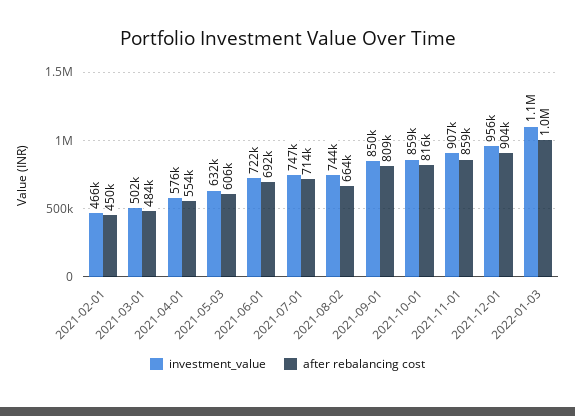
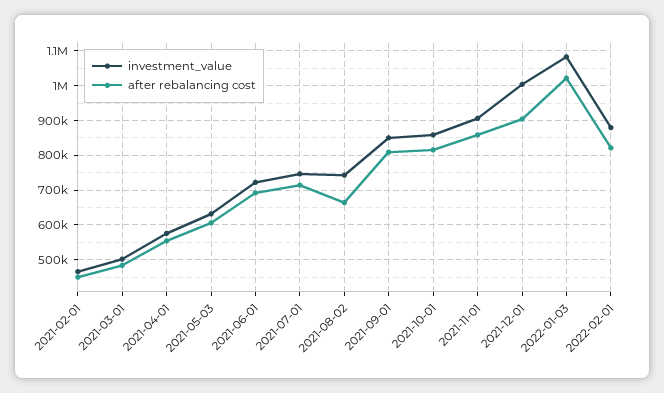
investment_value, 2021-12-01: 956000 -> 1000000
investment_value, 2022-02-01: none -> 880000
after rebalancing cost, 2022-02-01: none -> 820000

